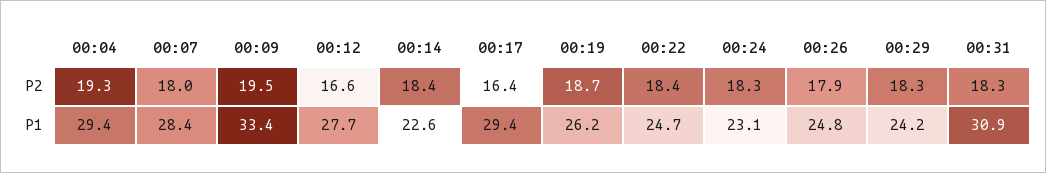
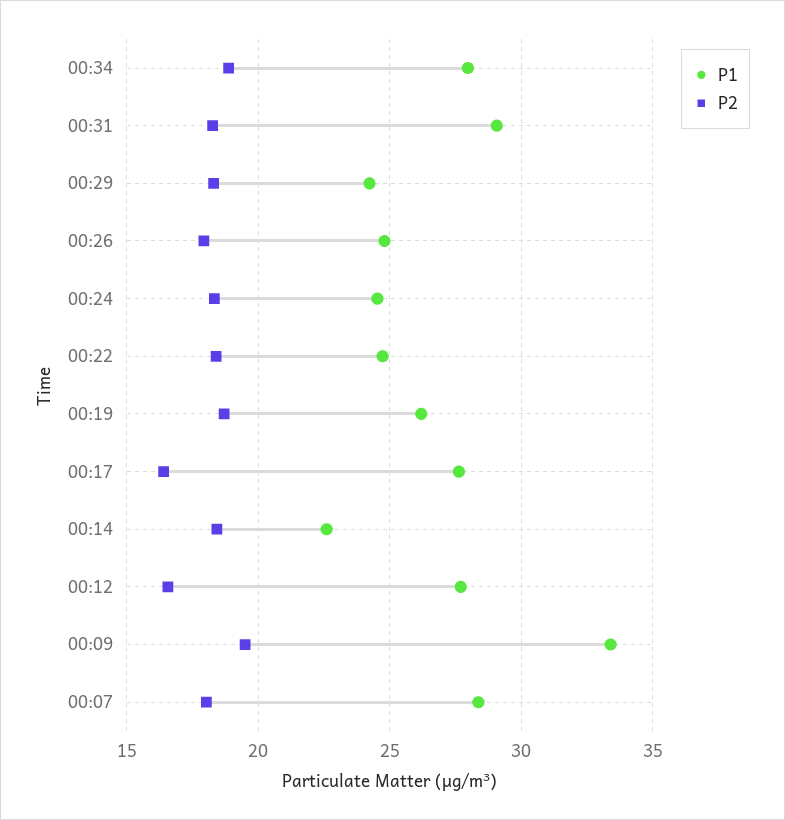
P2, 00:04: 19.3 -> none
P1, 00:04: 29.4 -> none
P1, 00:17: 29.4 -> 27.5
P1, 00:24: 23.1 -> 24.5
P1, 00:31: 30.9 -> 29
P1, 00:34: none -> 28
P2, 00:34: none -> 19

